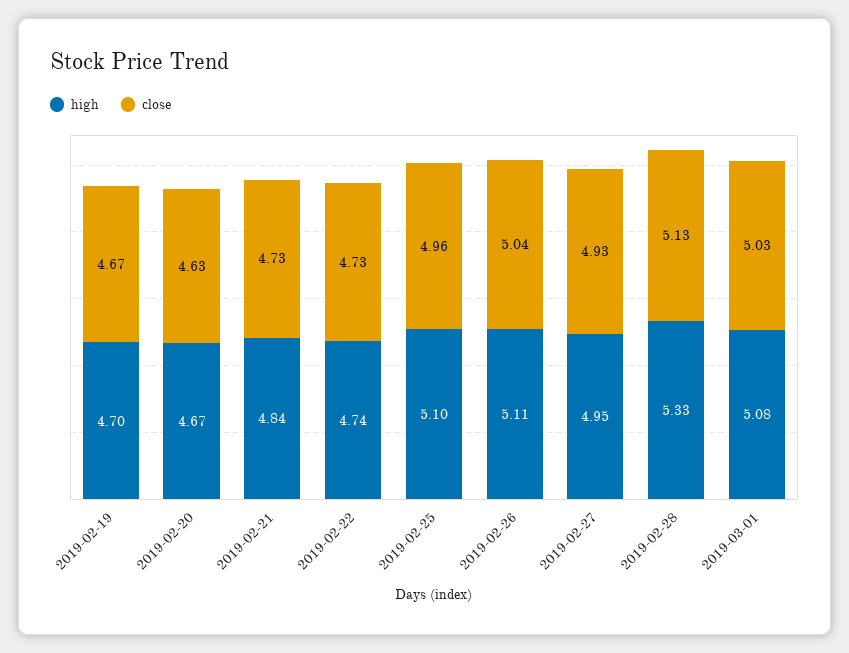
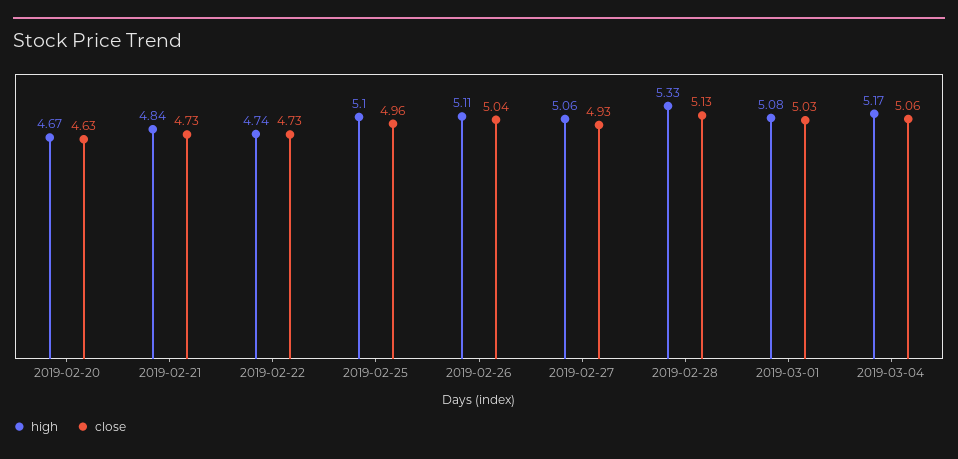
high, 2019-02-19: 4.7 -> none
close, 2019-02-19: 4.67 -> none
high, 2019-02-27: 4.95 -> 5.06
high, 2019-03-04: none -> 5.17
close, 2019-03-04: none -> 5.06

